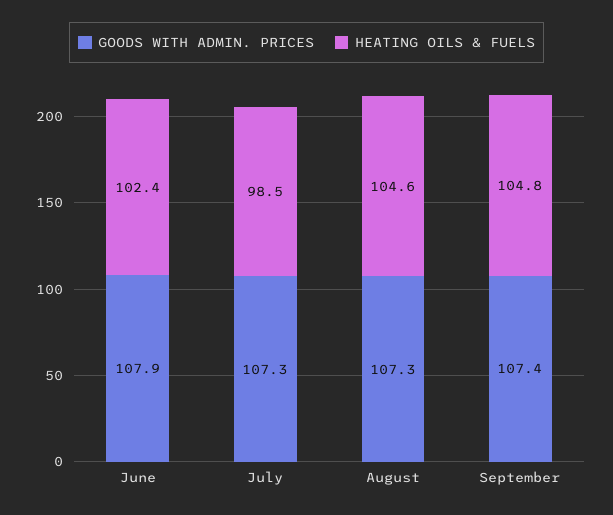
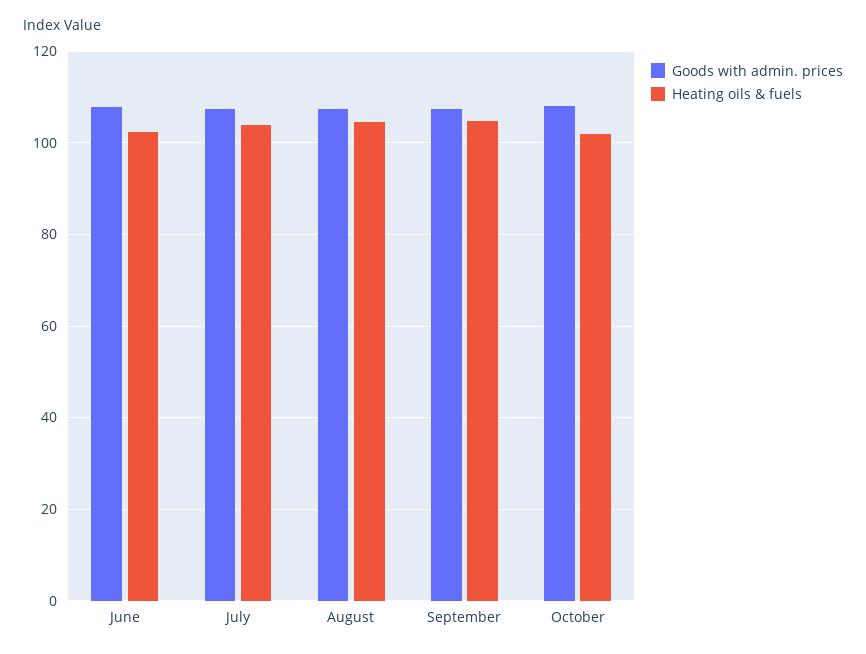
HEATING OILS & FUELS, July: 98.5 -> 104
GOODS WITH ADMIN. PRICES, October: none -> 108
HEATING OILS & FUELS, October: none -> 102

